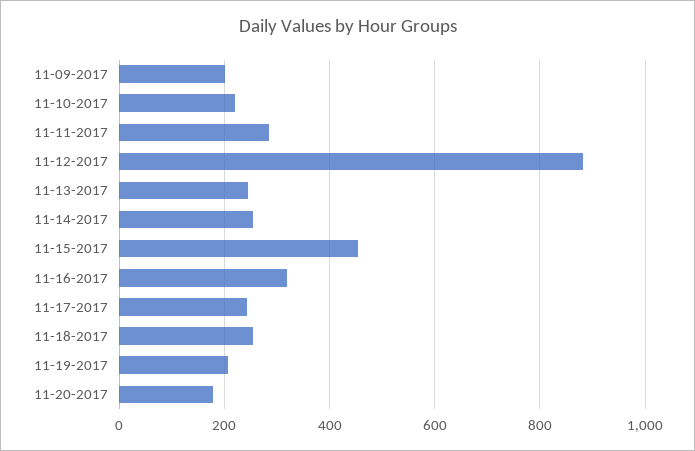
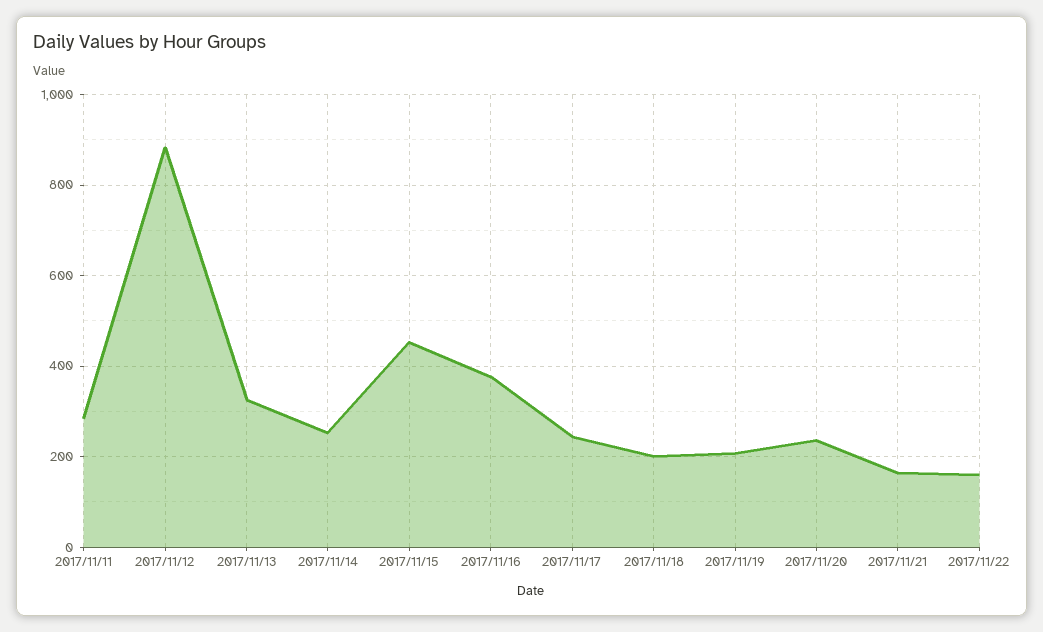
11-09-2017: 200 -> none
11-10-2017: 220 -> none
11-13-2017: 240 -> 320
11-16-2017: 320 -> 380
11-18-2017: 260 -> 200
11-20-2017: 180 -> 240
2017/11/21: none -> 160
2017/11/22: none -> 160

